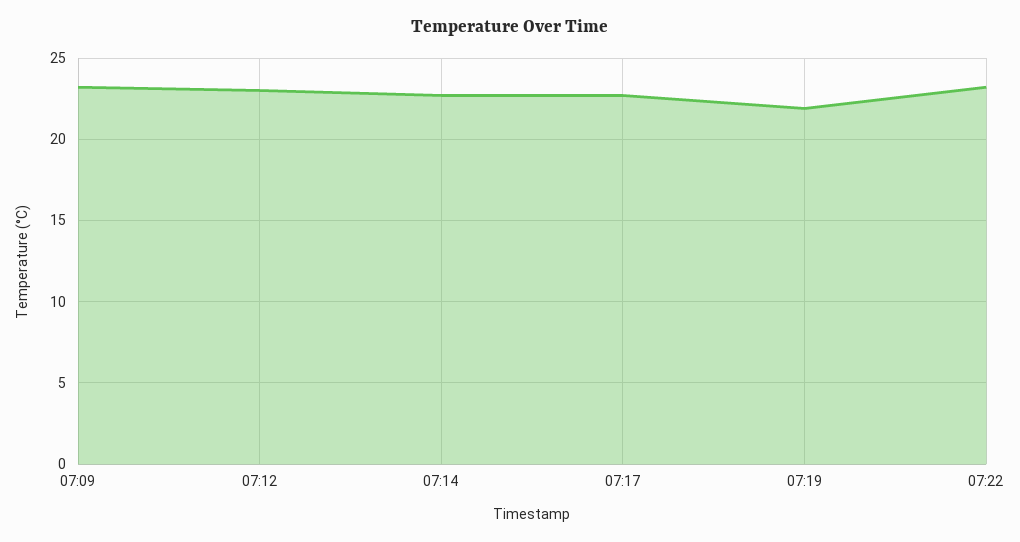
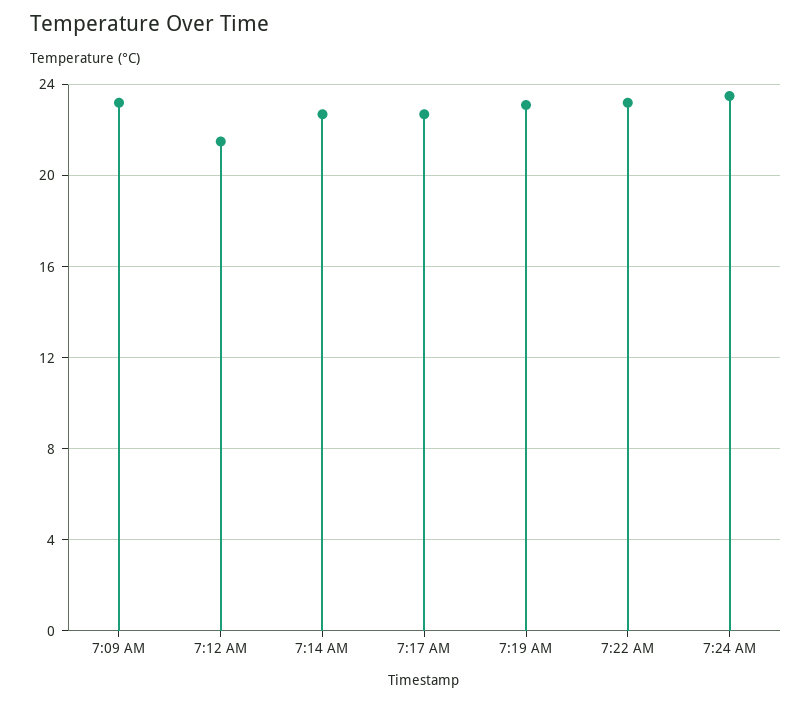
07:12: 23 -> 21.5
07:19: 22 -> 23
7:24 AM: none -> 23.5

